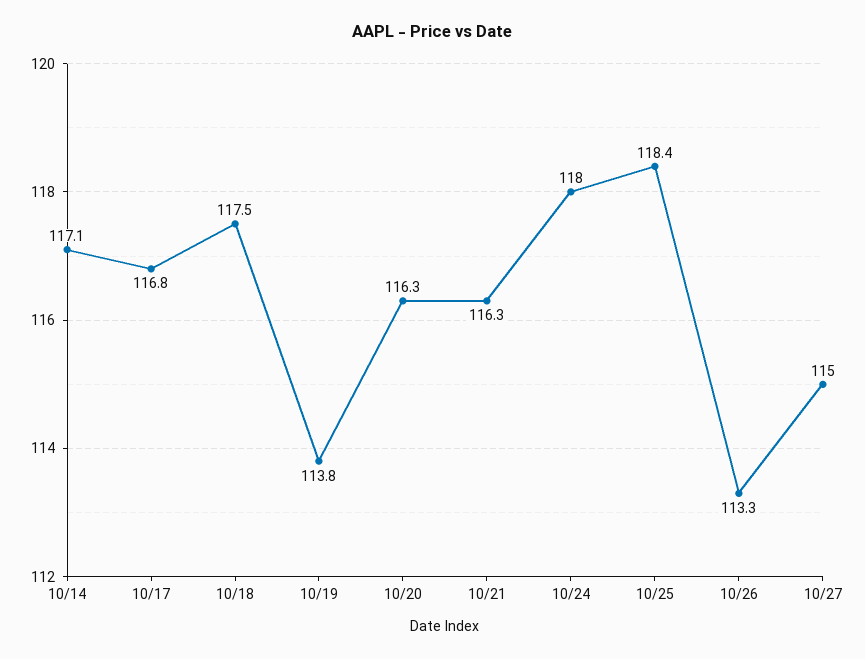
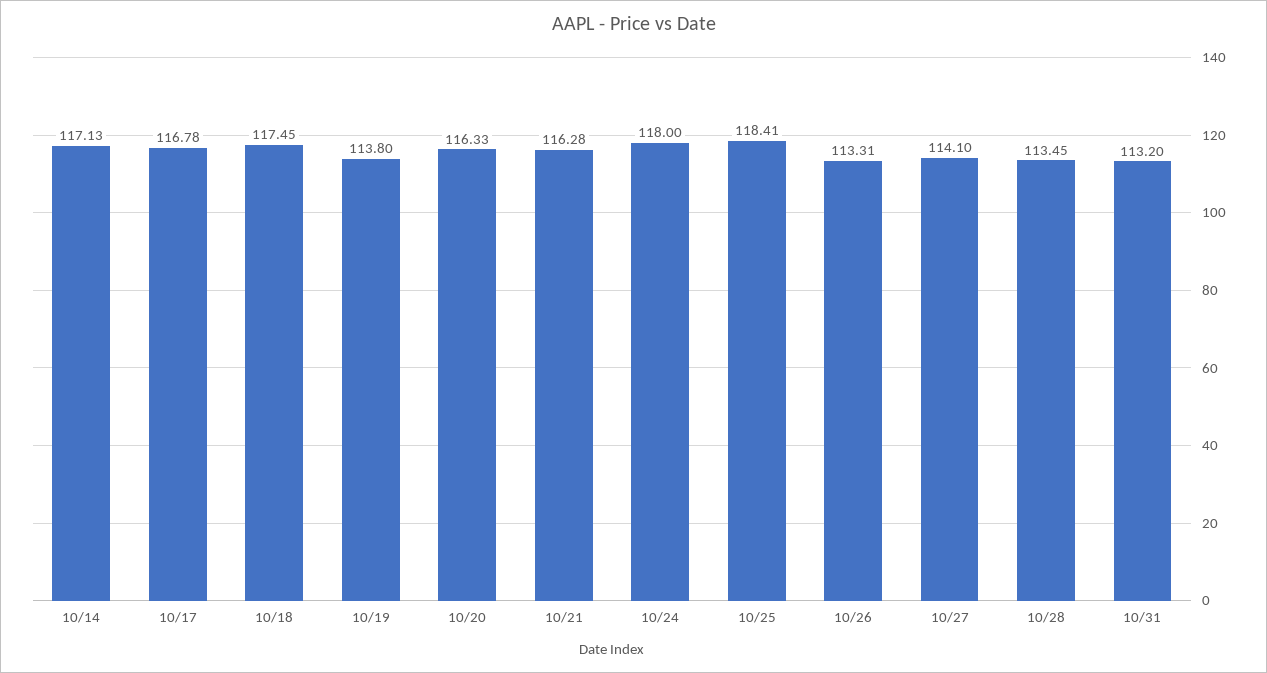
10/27: 115 -> 114.1
10/28: none -> 113.45
10/31: none -> 113.2

